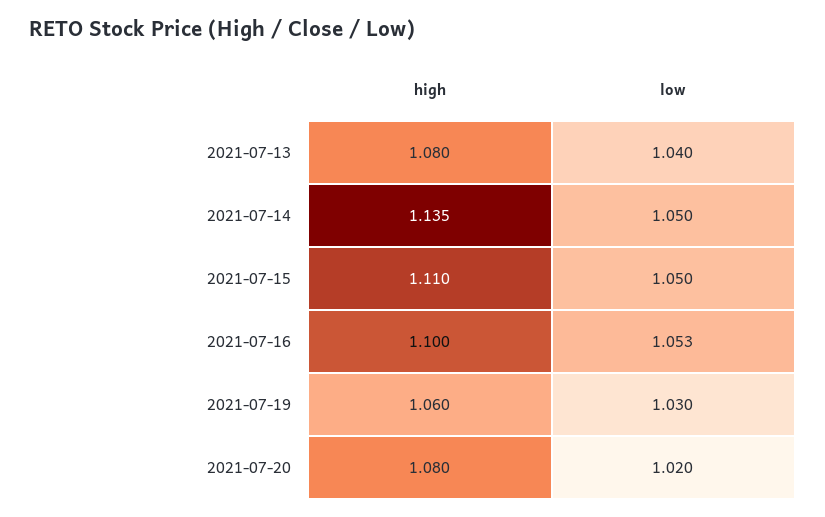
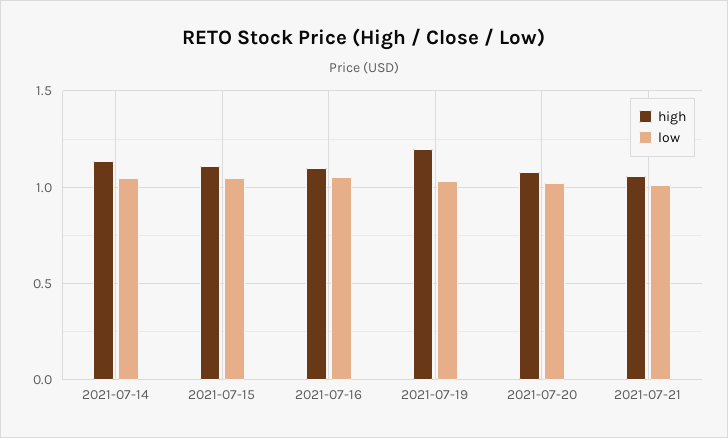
high, 2021-07-13: 1.08 -> none
low, 2021-07-13: 1.04 -> none
high, 2021-07-19: 1.06 -> 1.2
high, 2021-07-21: none -> 1.05
low, 2021-07-21: none -> 1

